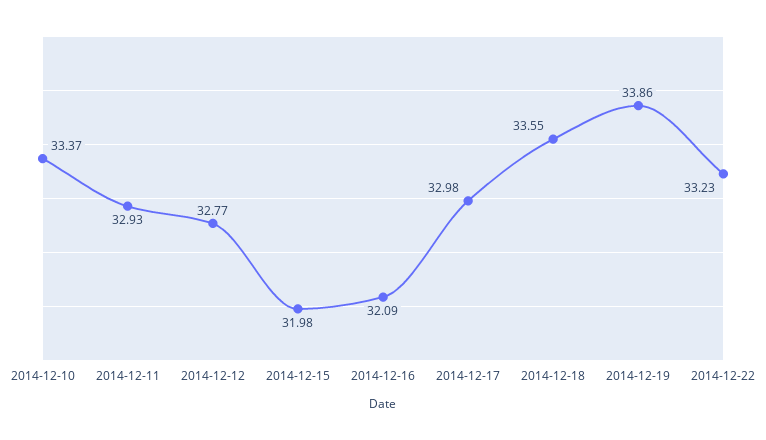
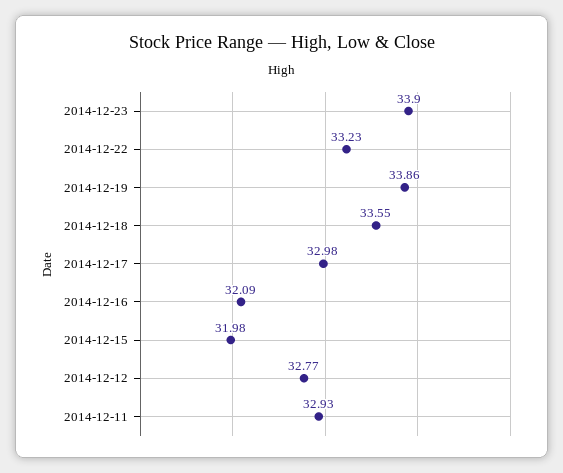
2014-12-10: 33.37 -> none
2014-12-23: none -> 33.9

